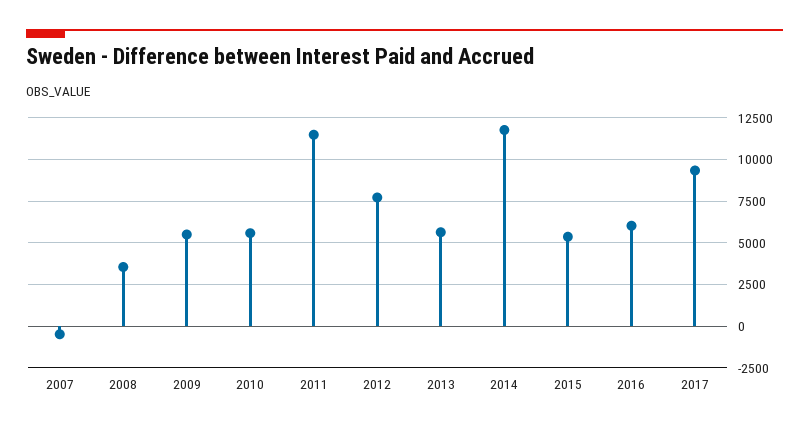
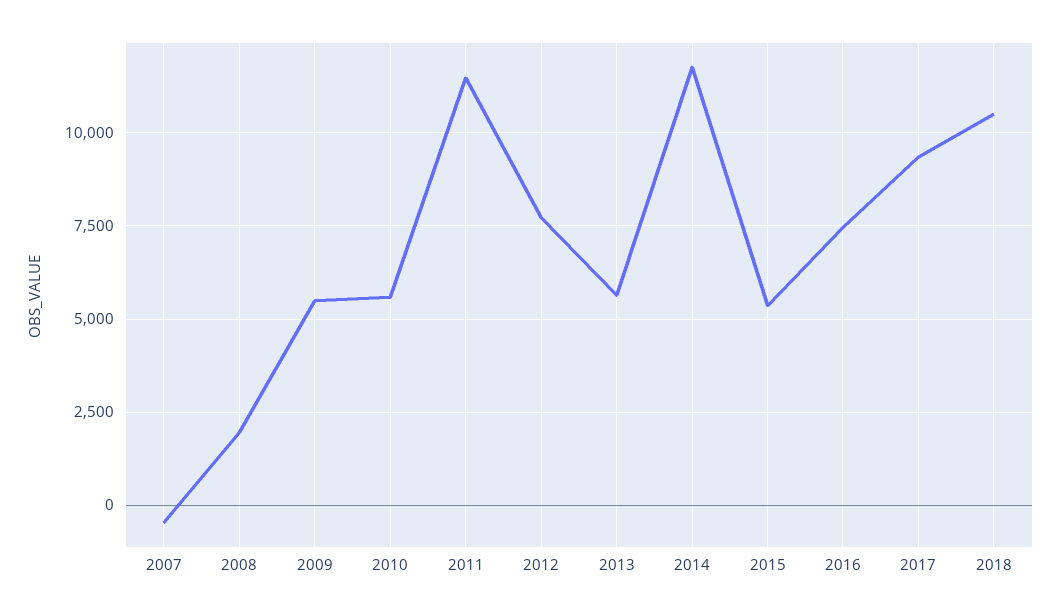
2008: 3500 -> 2000
2016: 6000 -> 7500
2018: none -> 10500

